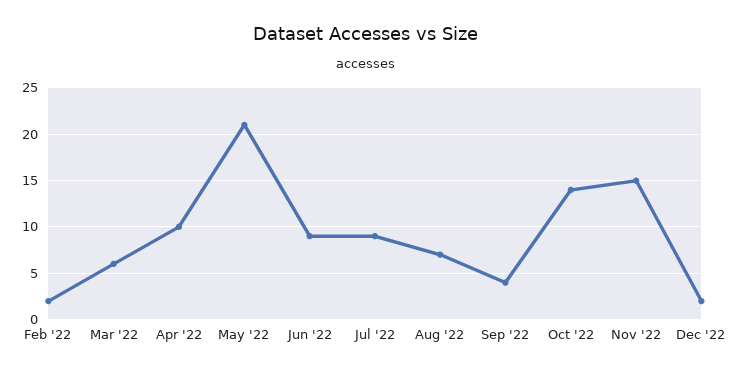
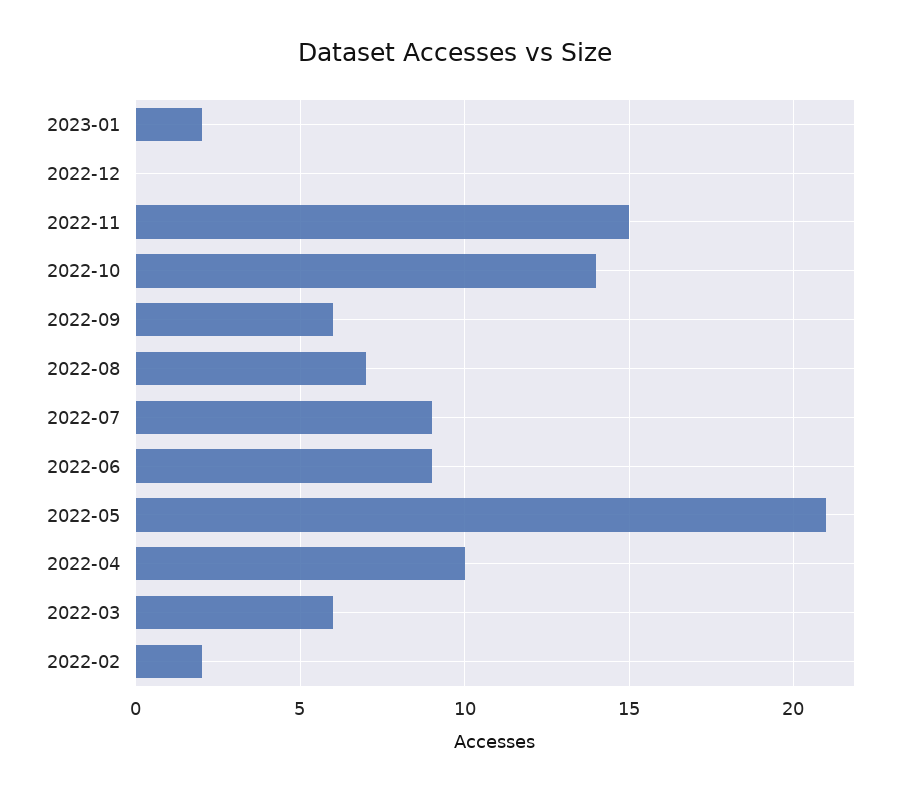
Sep '22: 4 -> 6
Dec '22: 2 -> 0
2023-01: none -> 2

